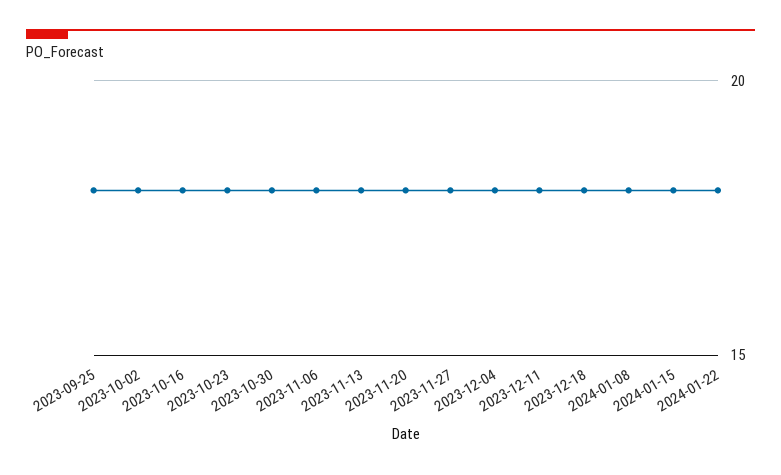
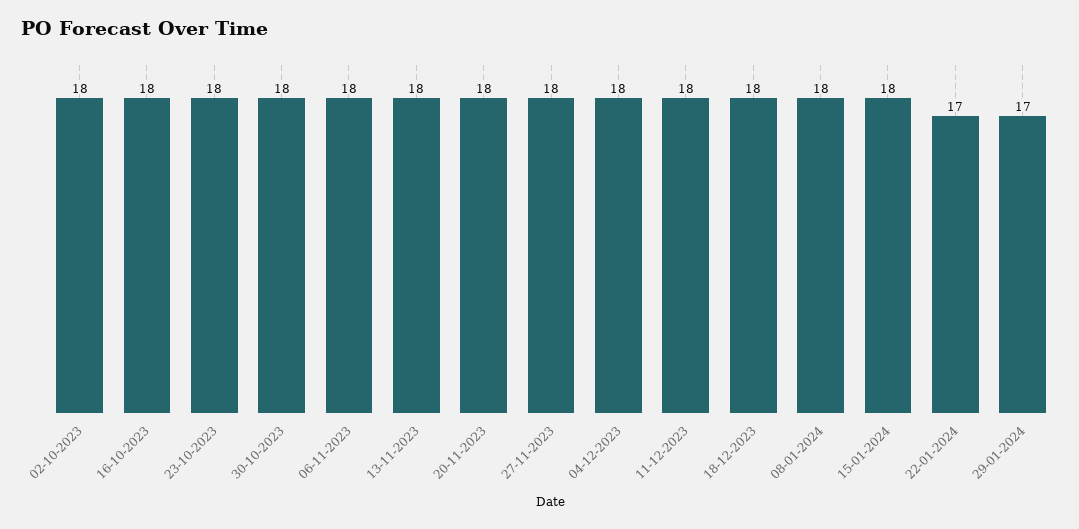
2023-09-25: 18 -> none
2024-01-22: 18 -> 17
29-01-2024: none -> 17

